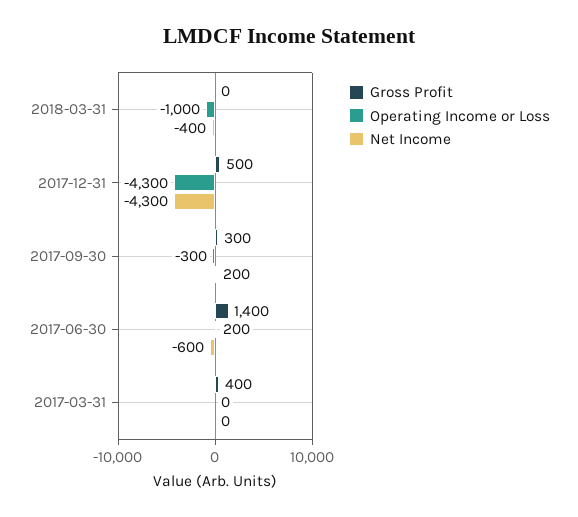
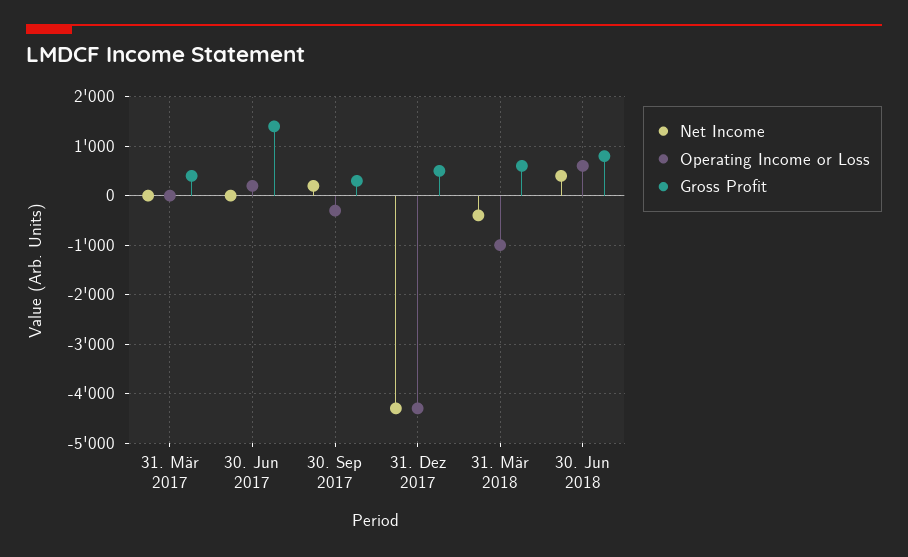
Gross Profit, 2018-03-31: 0 -> 600
Net Income, 2017-06-30: -600 -> 0
Net Income, 30. Jun 2018: none -> 400
Operating Income or Loss, 30. Jun 2018: none -> 600
Gross Profit, 30. Jun 2018: none -> 800

